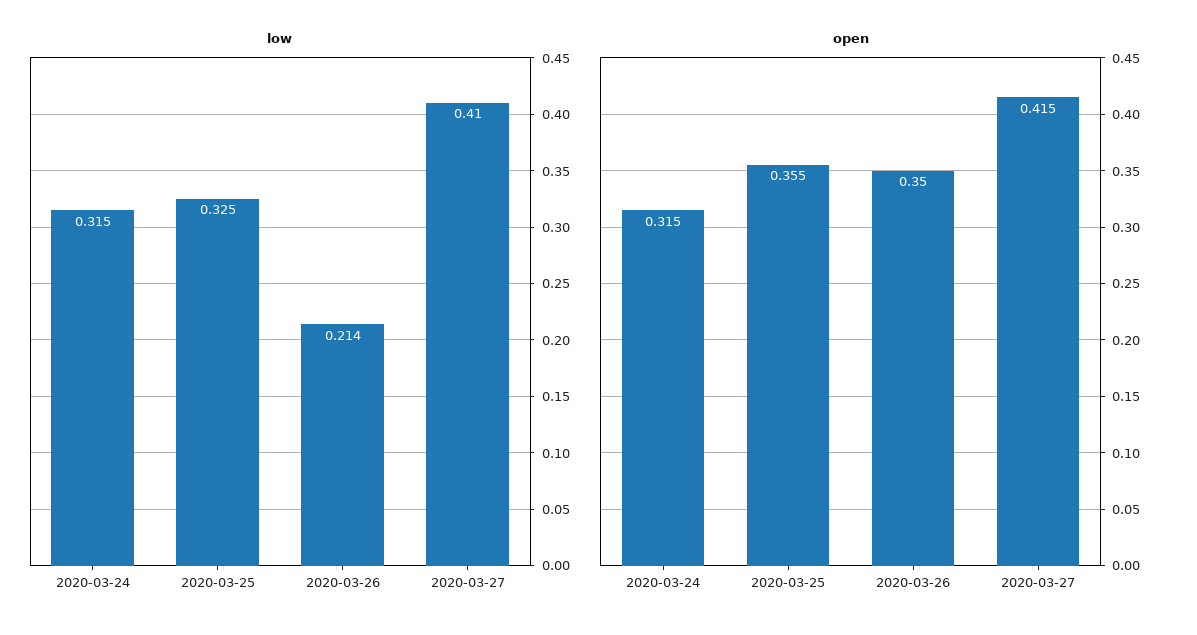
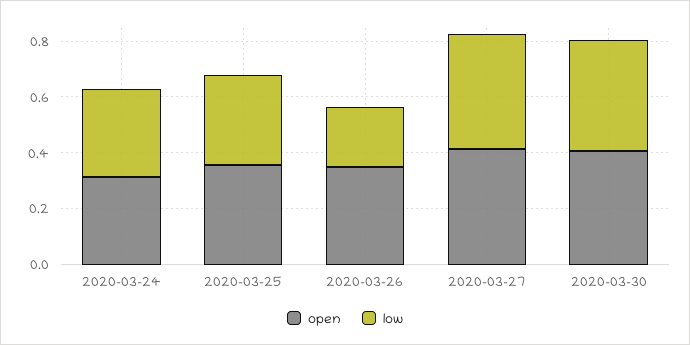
open, 2020-03-30: none -> 0.4
low, 2020-03-30: none -> 0.4

